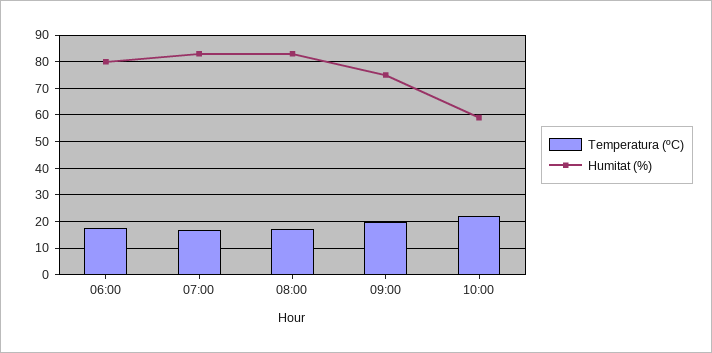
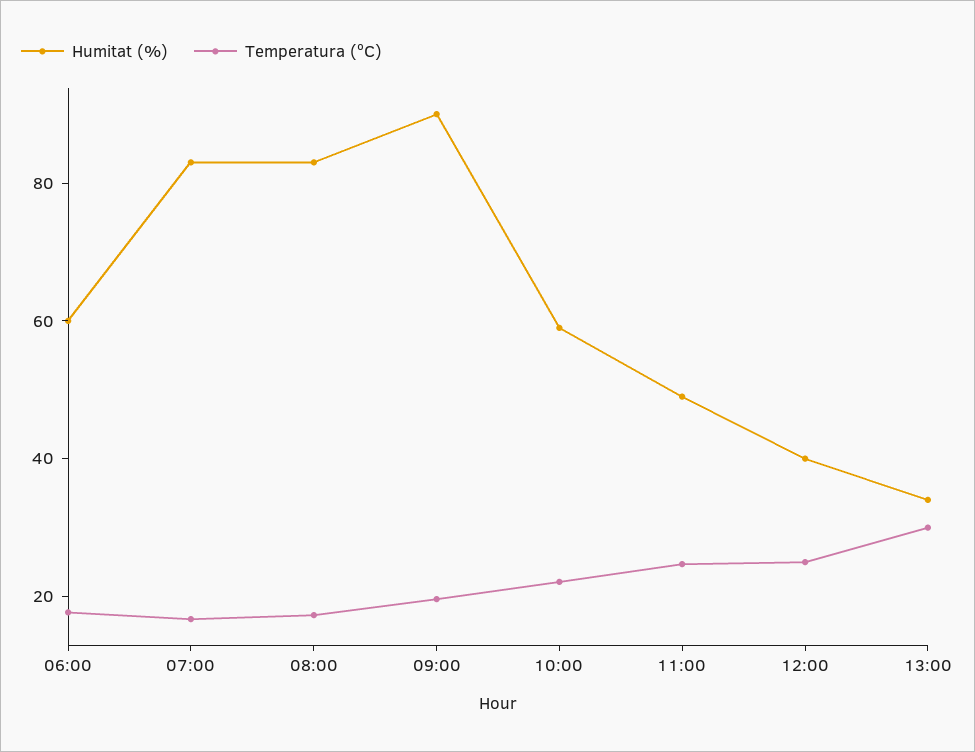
Humitat (%), 06:00: 80 -> 60
Humitat (%), 09:00: 75 -> 90
Humitat (%), 11:00: none -> 50
Temperatura (ºC), 11:00: none -> 25
Humitat (%), 12:00: none -> 40
Temperatura (ºC), 12:00: none -> 25
Humitat (%), 13:00: none -> 35
Temperatura (ºC), 13:00: none -> 30

